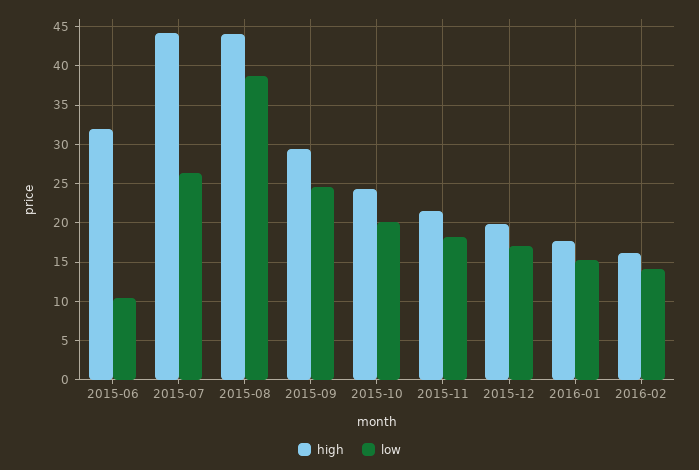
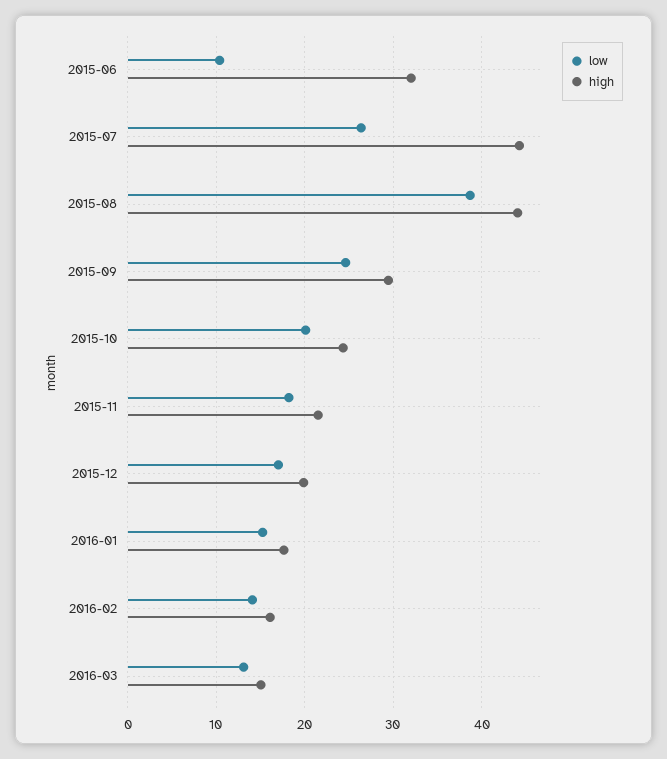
low, 2016-03: none -> 13
high, 2016-03: none -> 15

